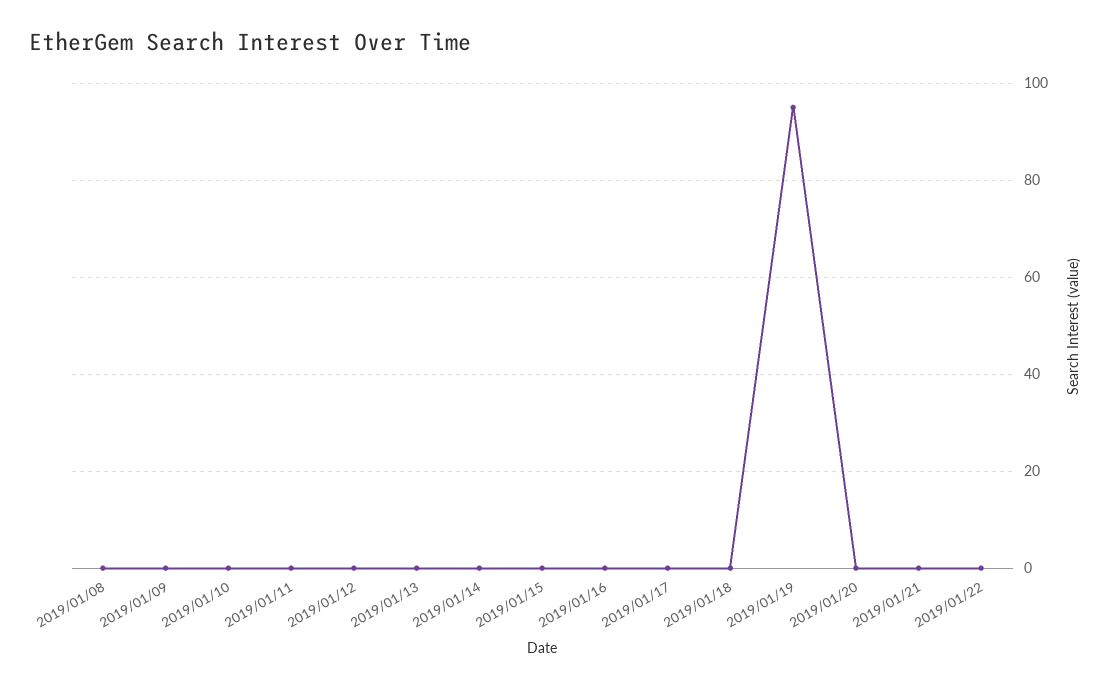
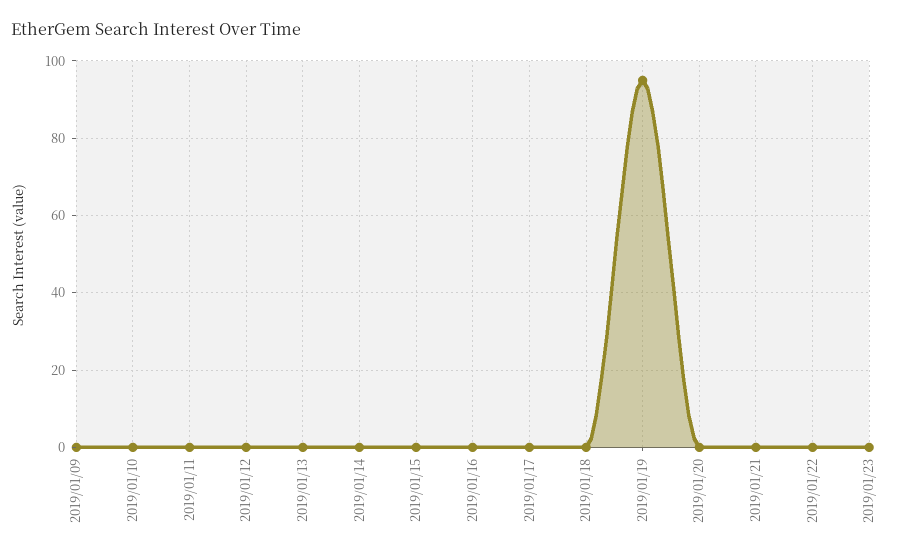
2019/01/08: 0 -> none
2019/01/23: none -> 0

